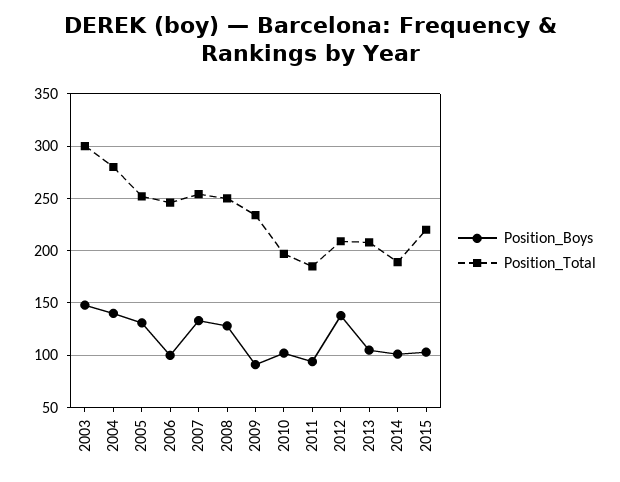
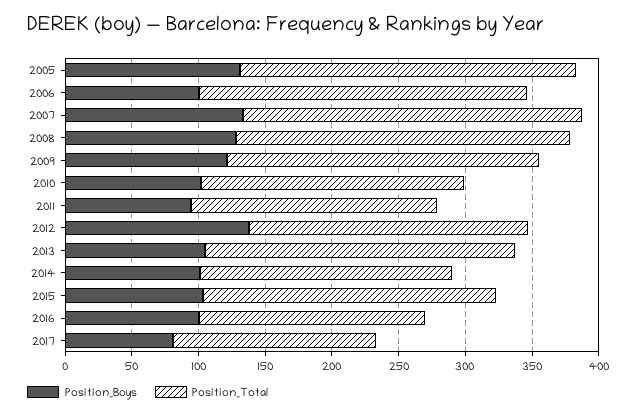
Position_Boys, 2003: 150 -> none
Position_Total, 2003: 300 -> none
Position_Boys, 2004: 140 -> none
Position_Total, 2004: 280 -> none
Position_Boys, 2009: 90 -> 120
Position_Total, 2013: 210 -> 230
Position_Boys, 2016: none -> 100
Position_Total, 2016: none -> 170
Position_Boys, 2017: none -> 80
Position_Total, 2017: none -> 150

